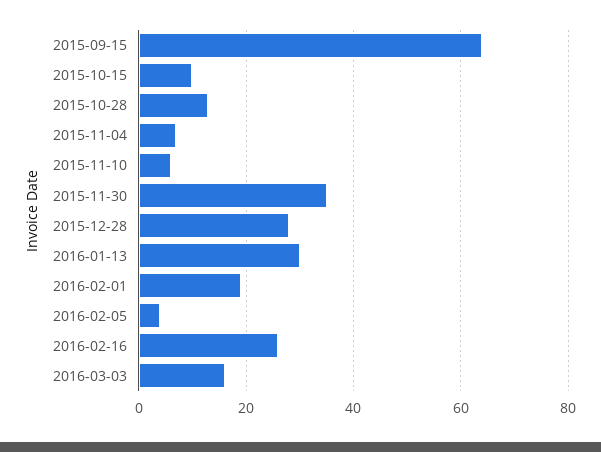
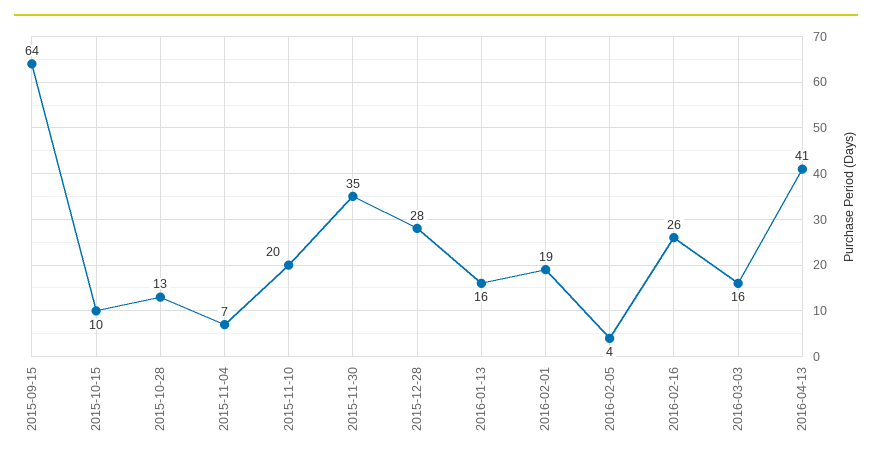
2015-11-10: 5 -> 20
2016-01-13: 30 -> 16
2016-04-13: none -> 41

